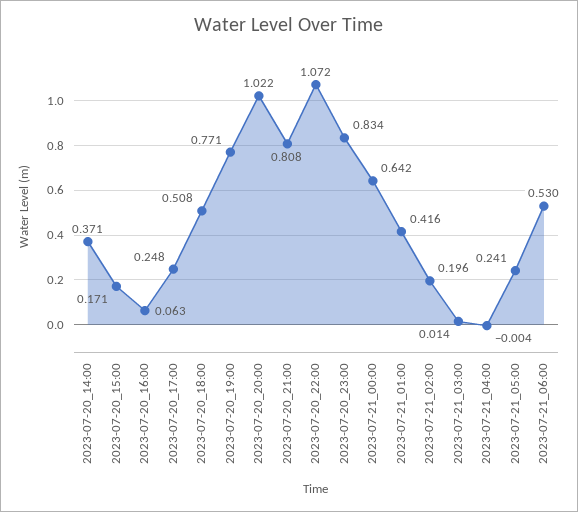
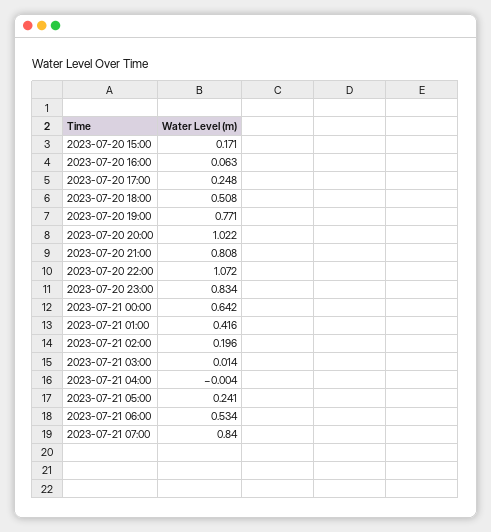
2023-07-20_14:00: 0.371 -> none
2023-07-21_06:00: 0.53 -> 0.534
2023-07-21 07:00: none -> 0.84

